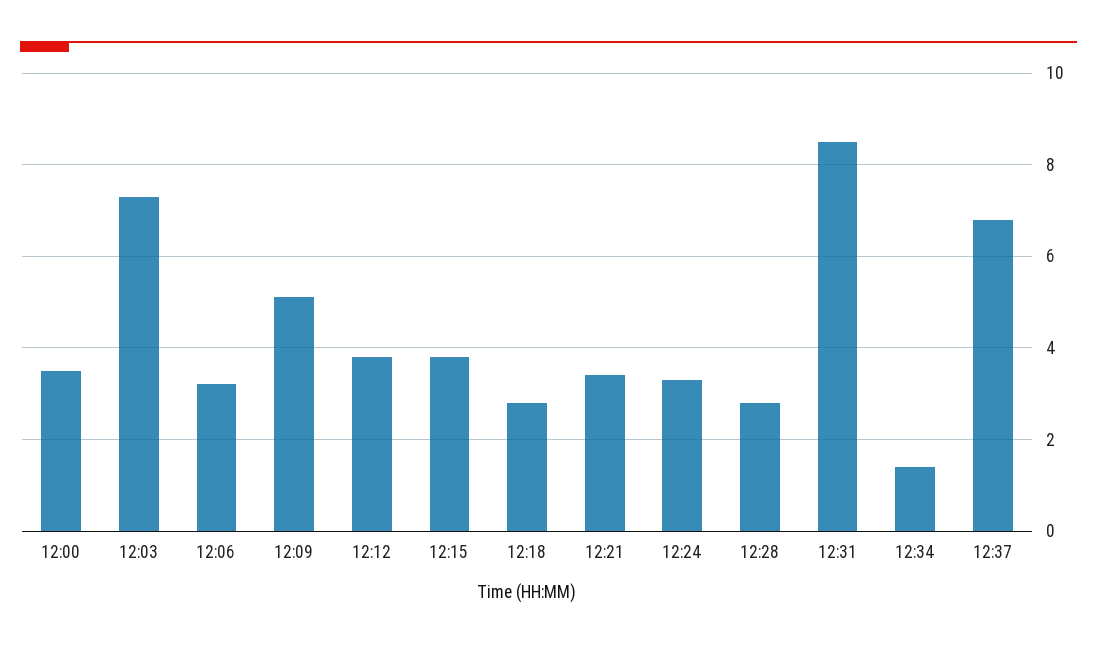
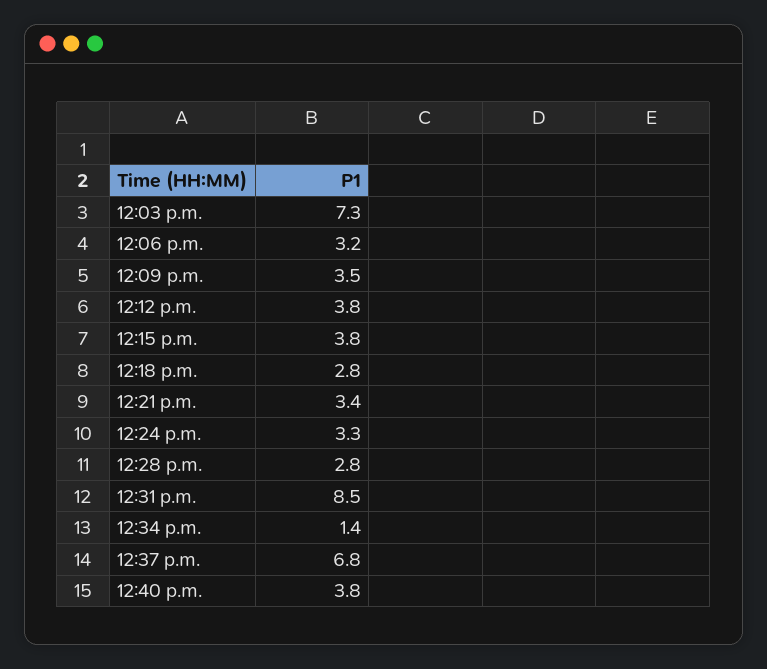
12:00: 3.5 -> none
12:09: 5 -> 3.5
12:40 p.m.: none -> 3.8

